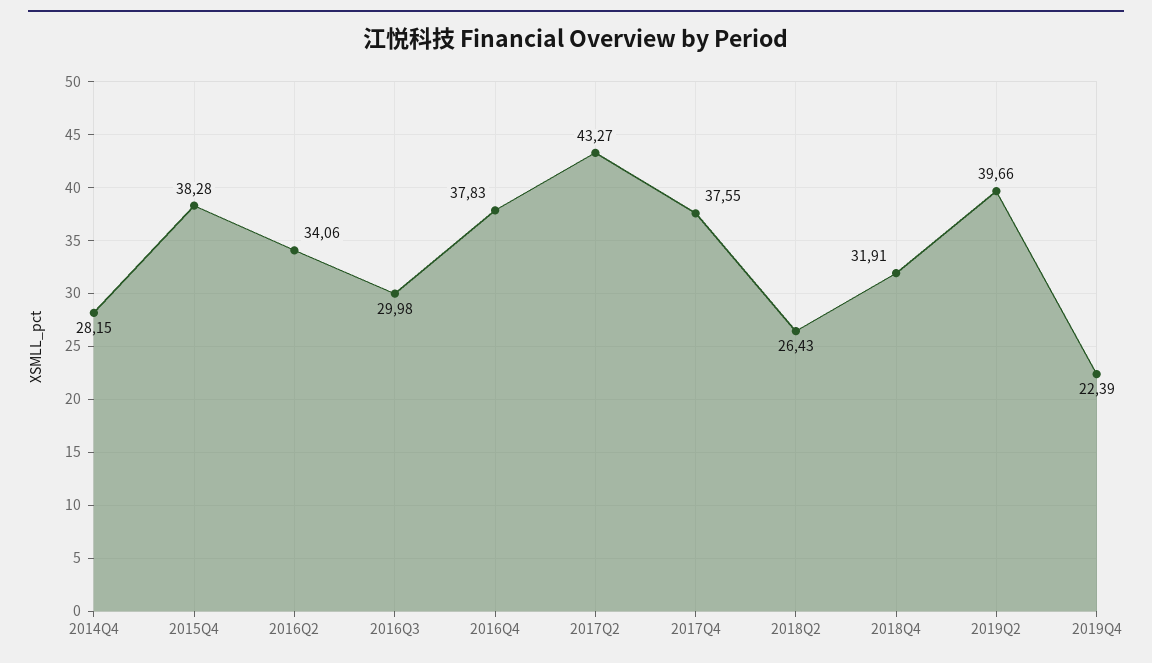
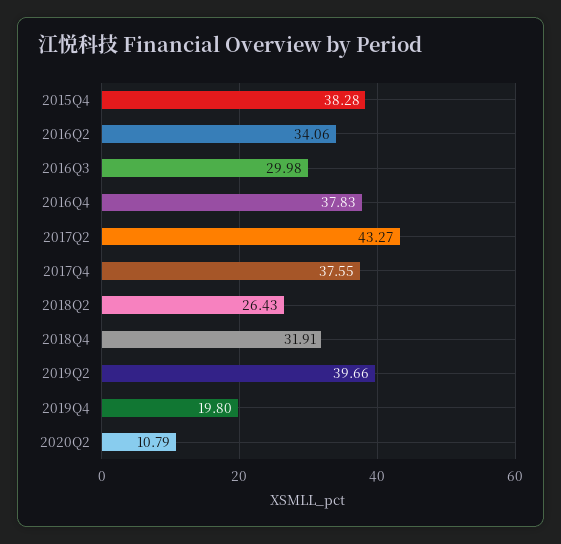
2014Q4: 28.15 -> none
2019Q4: 22.39 -> 19.8
2020Q2: none -> 10.79

